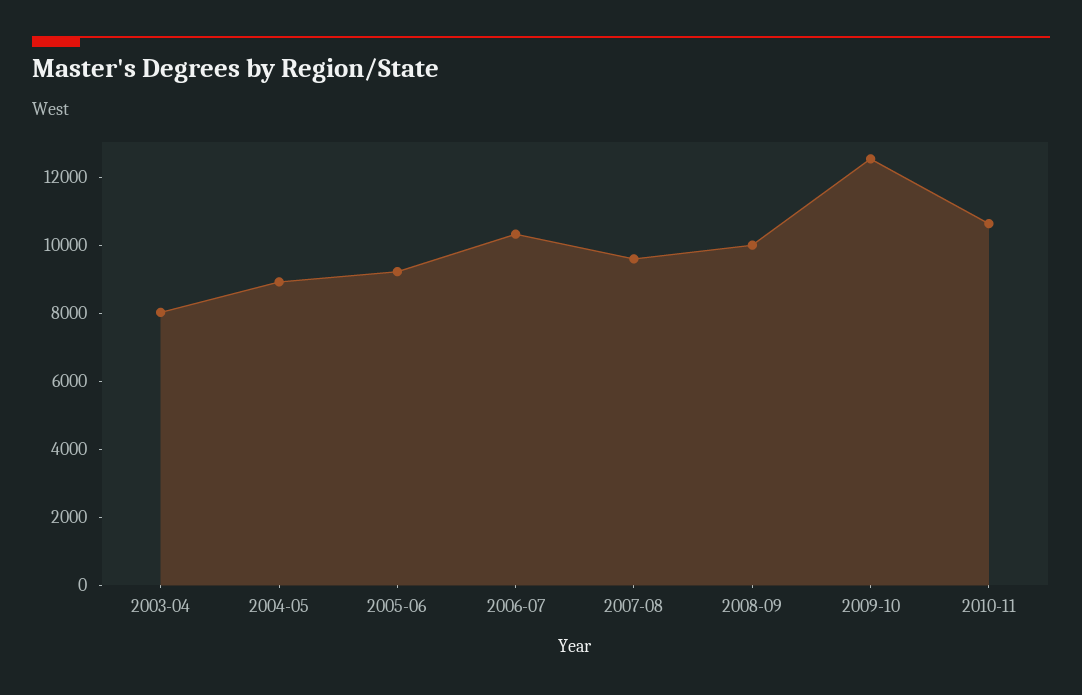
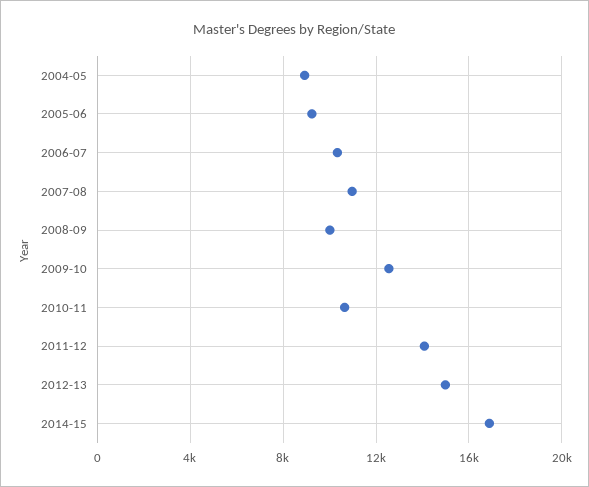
2003-04: 8000 -> none
2007-08: 9500 -> 11000
2011-12: none -> 14000
2012-13: none -> 15000
2014-15: none -> 17000

